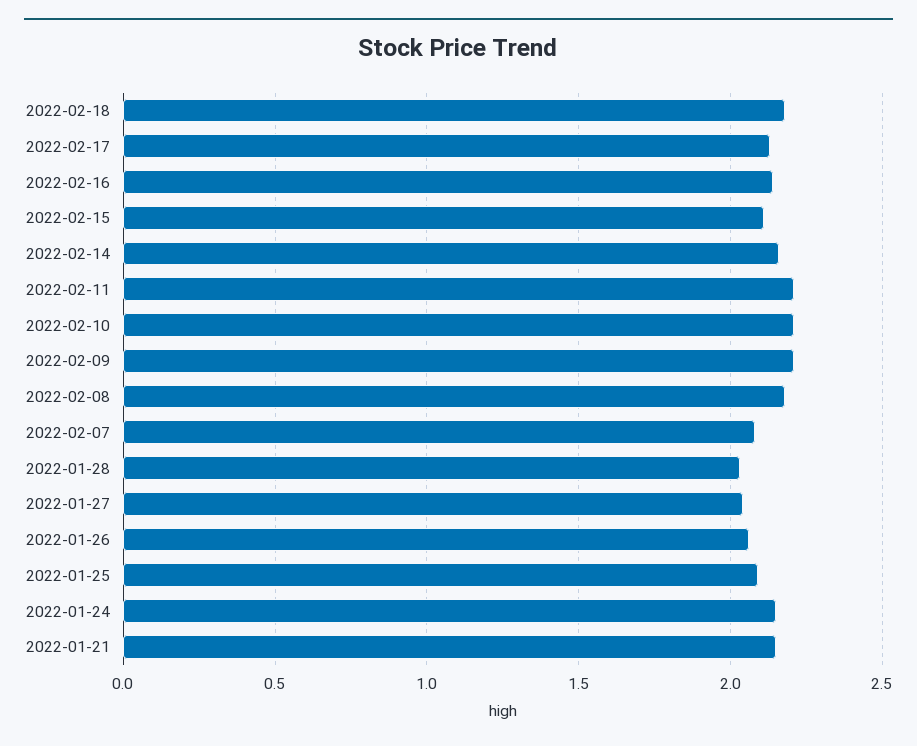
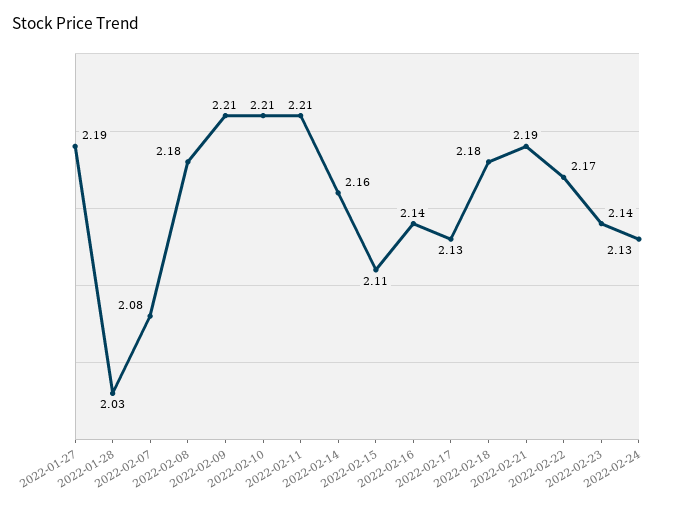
2022-01-27: 2.05 -> 2.19
2022-01-26: 2.05 -> none
2022-01-25: 2.1 -> none
2022-01-24: 2.15 -> none
2022-01-21: 2.15 -> none
2022-02-21: none -> 2.19
2022-02-22: none -> 2.17
2022-02-23: none -> 2.14
2022-02-24: none -> 2.13

